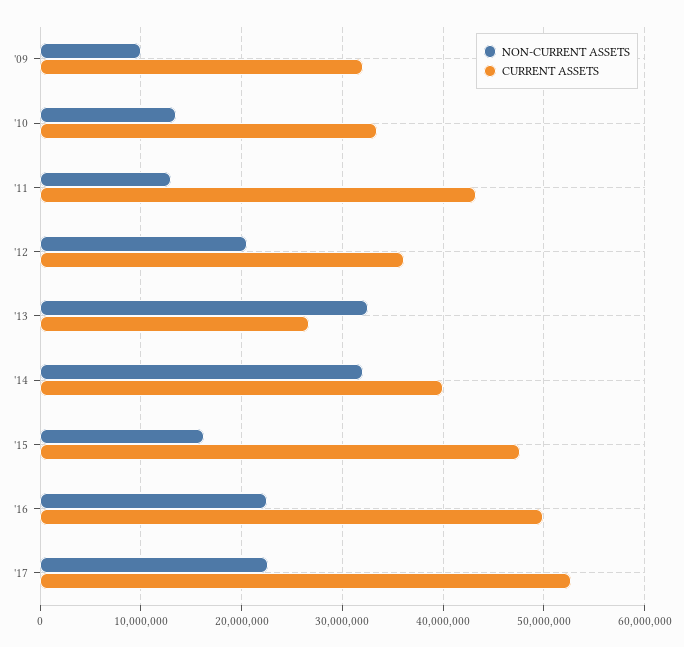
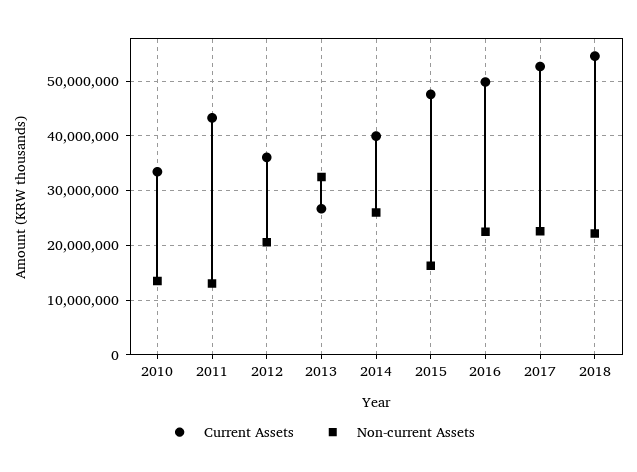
NON-CURRENT ASSETS, '09: 10000000 -> none
CURRENT ASSETS, '09: 32000000 -> none
NON-CURRENT ASSETS, '14: 32000000 -> 26000000
CURRENT ASSETS, 2018: none -> 54000000
NON-CURRENT ASSETS, 2018: none -> 22000000

